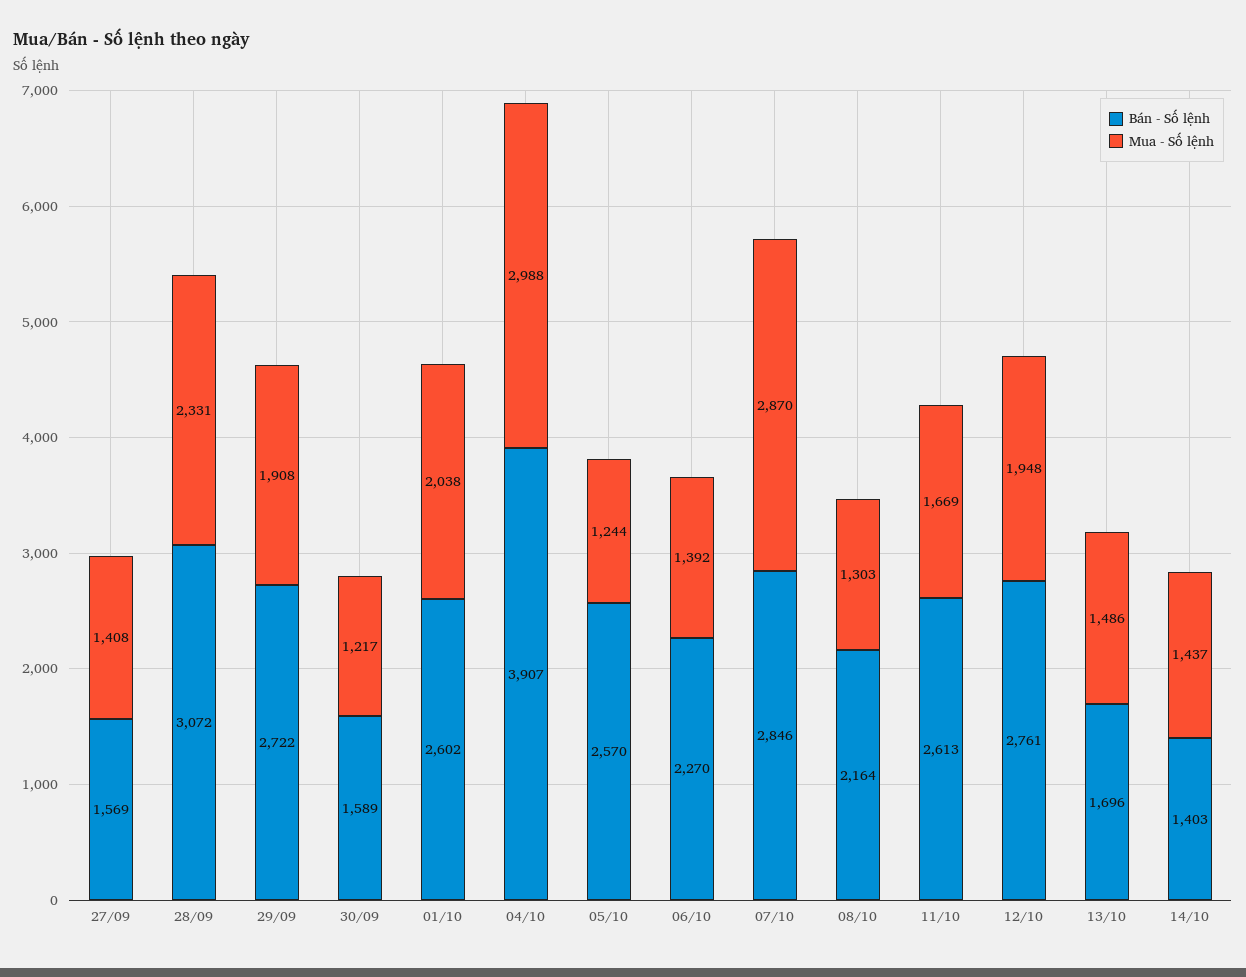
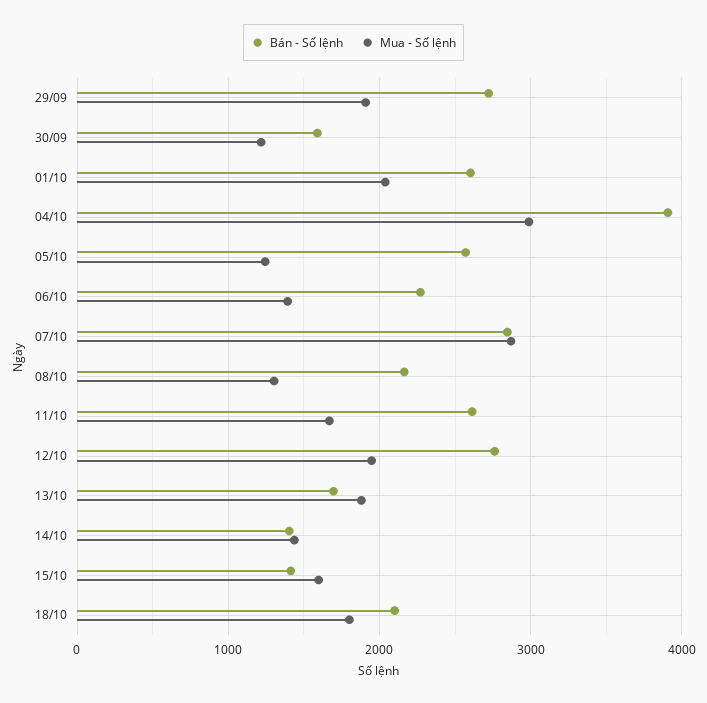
Bán - Số lệnh, 27/09: 1569 -> none
Mua - Số lệnh, 27/09: 1408 -> none
Bán - Số lệnh, 28/09: 3072 -> none
Mua - Số lệnh, 28/09: 2331 -> none
Mua - Số lệnh, 13/10: 1486 -> 1900
Bán - Số lệnh, 15/10: none -> 1400
Mua - Số lệnh, 15/10: none -> 1600
Bán - Số lệnh, 18/10: none -> 2100
Mua - Số lệnh, 18/10: none -> 1800

